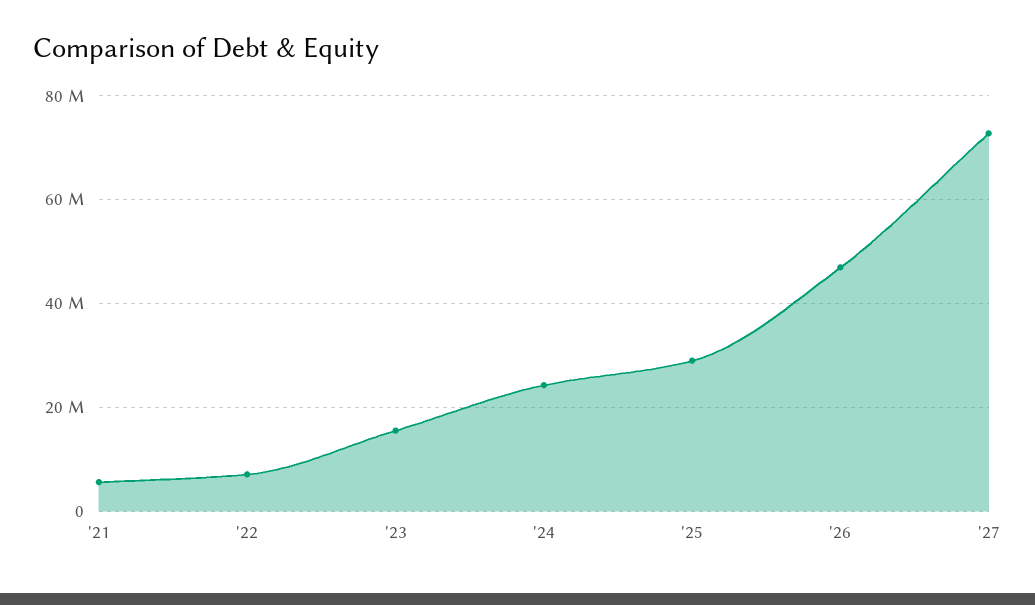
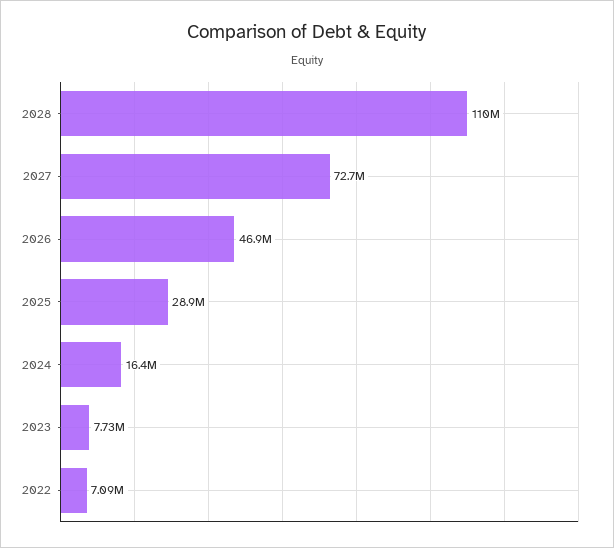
'21: 6000000 -> none
'23: 16000000 -> 7730000
'24: 24000000 -> 16400000
2028: none -> 110000000

